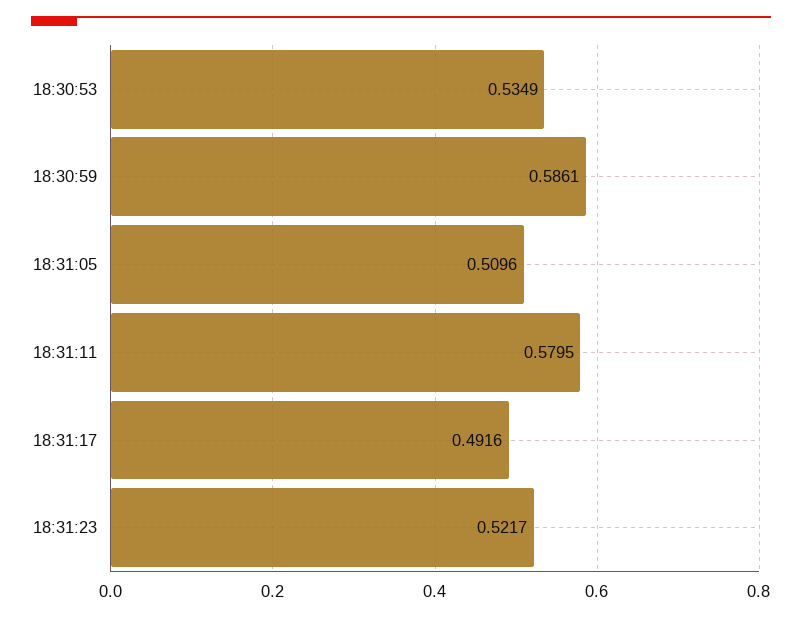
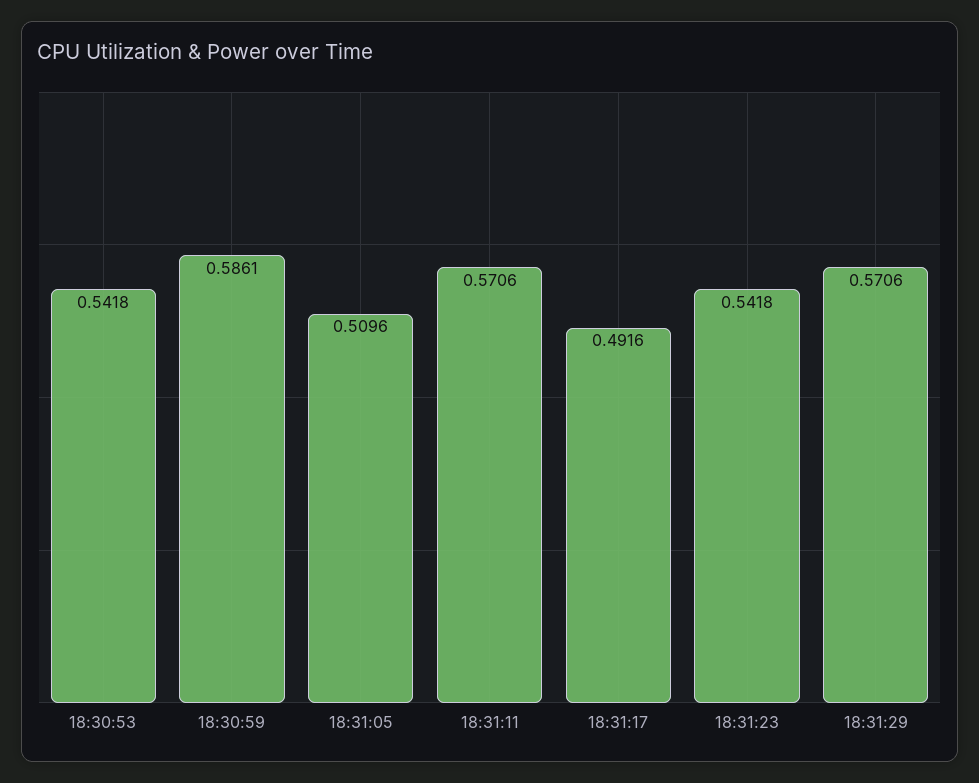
18:30:53: 0.5349 -> 0.5418
18:31:11: 0.5795 -> 0.5706
18:31:23: 0.5217 -> 0.5418
18:31:29: none -> 0.5706

